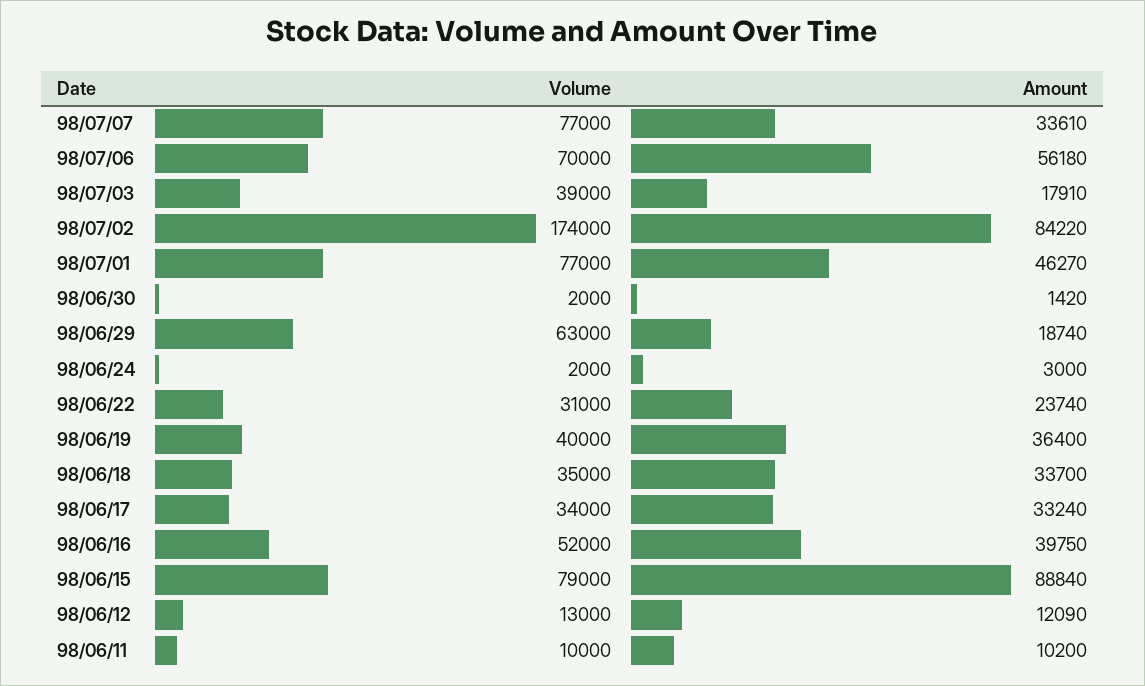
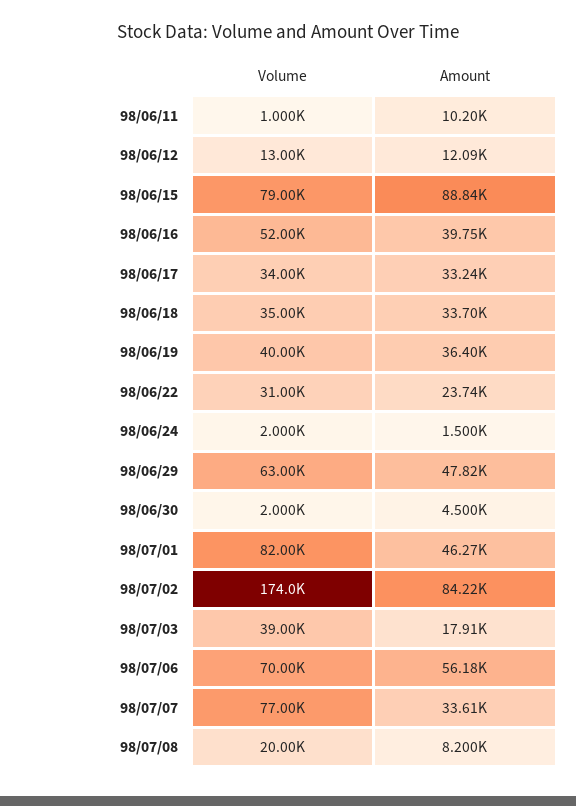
Volume, 98/07/01: 77000 -> 82000
Amount, 98/06/30: 1420 -> 4500
Amount, 98/06/29: 18740 -> 47820
Amount, 98/06/24: 3000 -> 1500
Volume, 98/06/11: 10000 -> 1000
Volume, 98/07/08: none -> 20000
Amount, 98/07/08: none -> 8200

